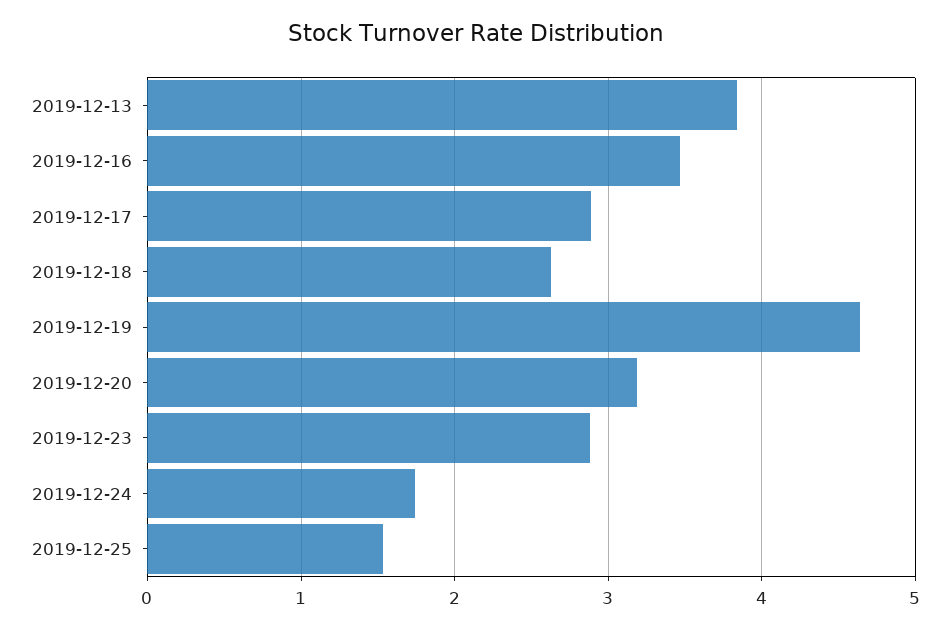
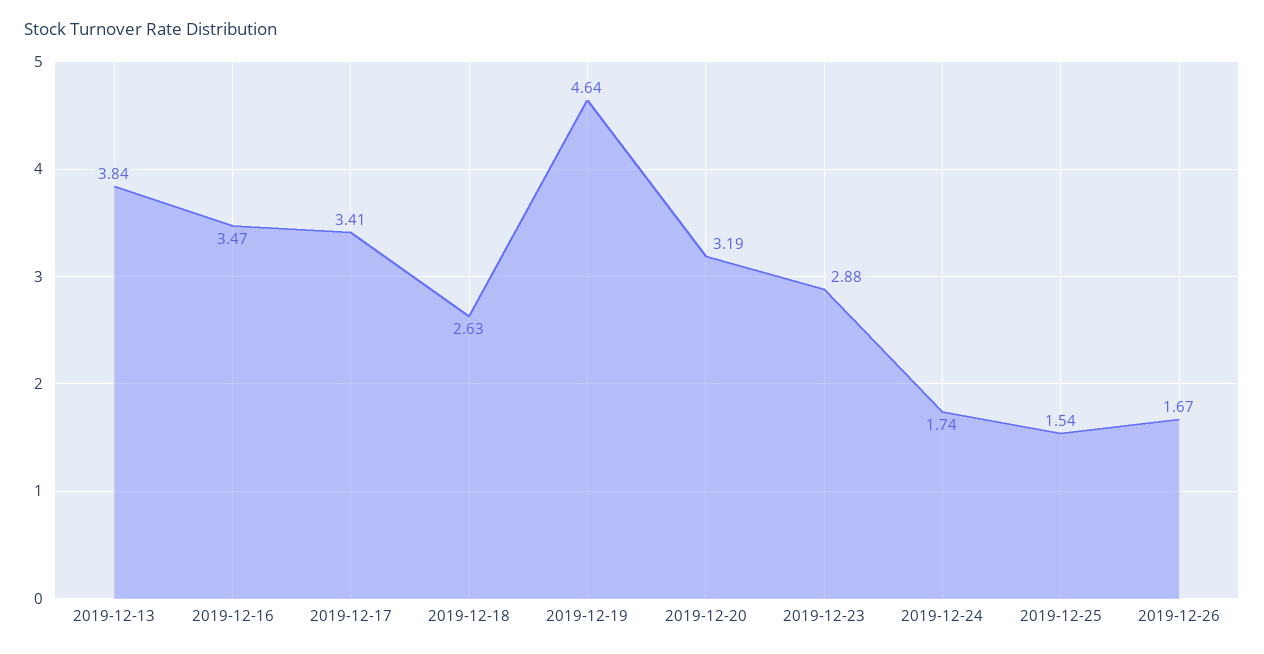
2019-12-17: 2.9 -> 3.41
2019-12-26: none -> 1.67

